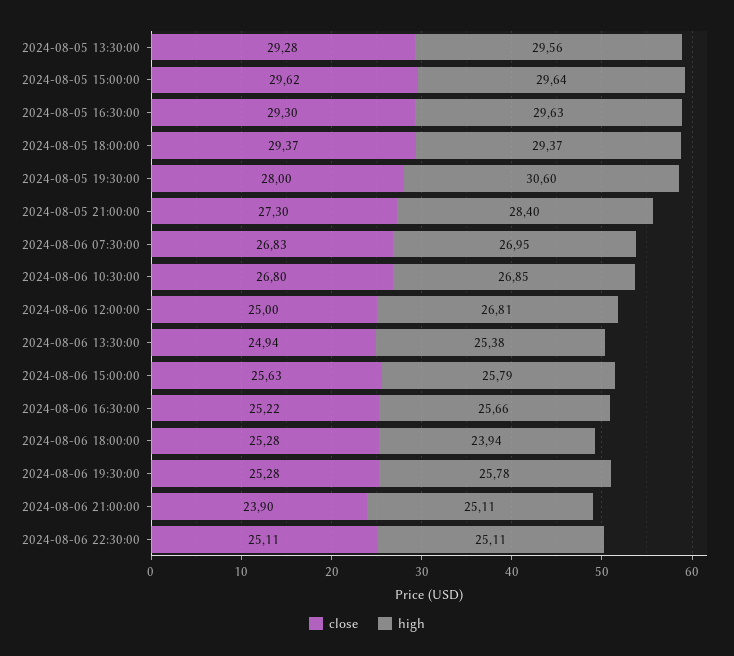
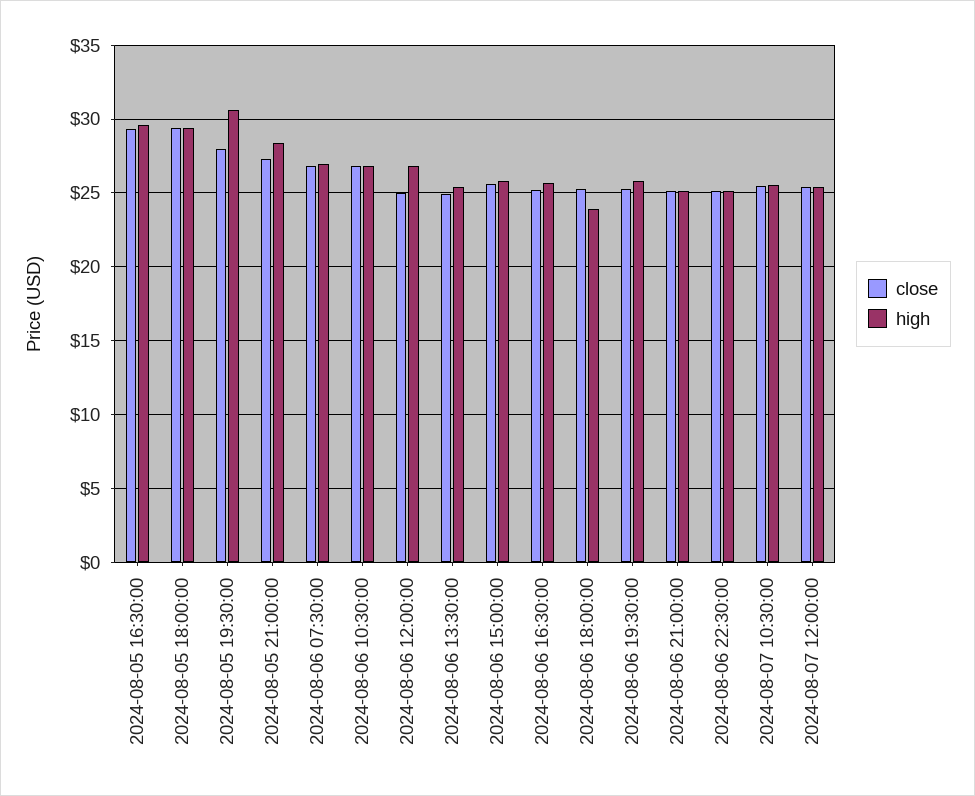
close, 2024-08-05 13:30:00: 29.28 -> none
high, 2024-08-05 13:30:00: 29.56 -> none
close, 2024-08-05 15:00:00: 29.62 -> none
high, 2024-08-05 15:00:00: 29.64 -> none
close, 2024-08-06 21:00:00: 23.9 -> 25
close, 2024-08-07 10:30:00: none -> 25.5
high, 2024-08-07 10:30:00: none -> 25.5
close, 2024-08-07 12:00:00: none -> 25.5
high, 2024-08-07 12:00:00: none -> 25.5

